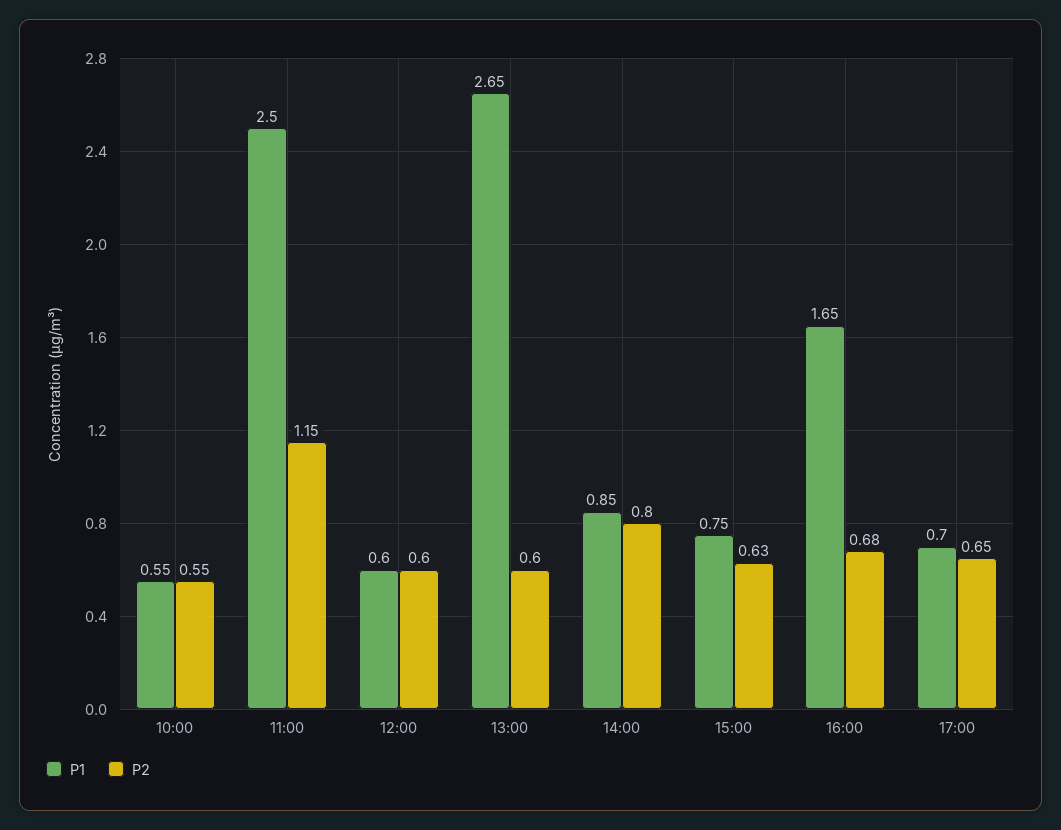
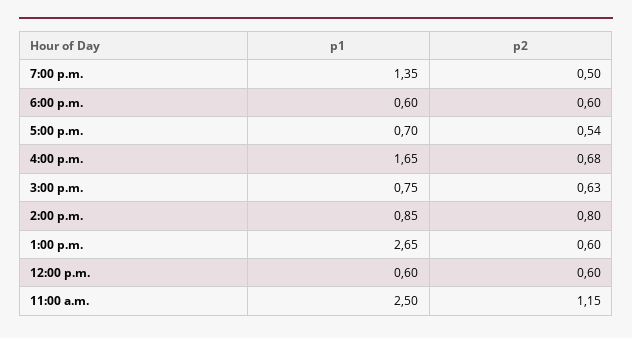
P1, 10:00: 0.55 -> none
P2, 10:00: 0.55 -> none
P2, 17:00: 0.65 -> 0.54
P1, 7:00 p.m.: none -> 1.35
P2, 7:00 p.m.: none -> 0.5
P1, 6:00 p.m.: none -> 0.6
P2, 6:00 p.m.: none -> 0.6

